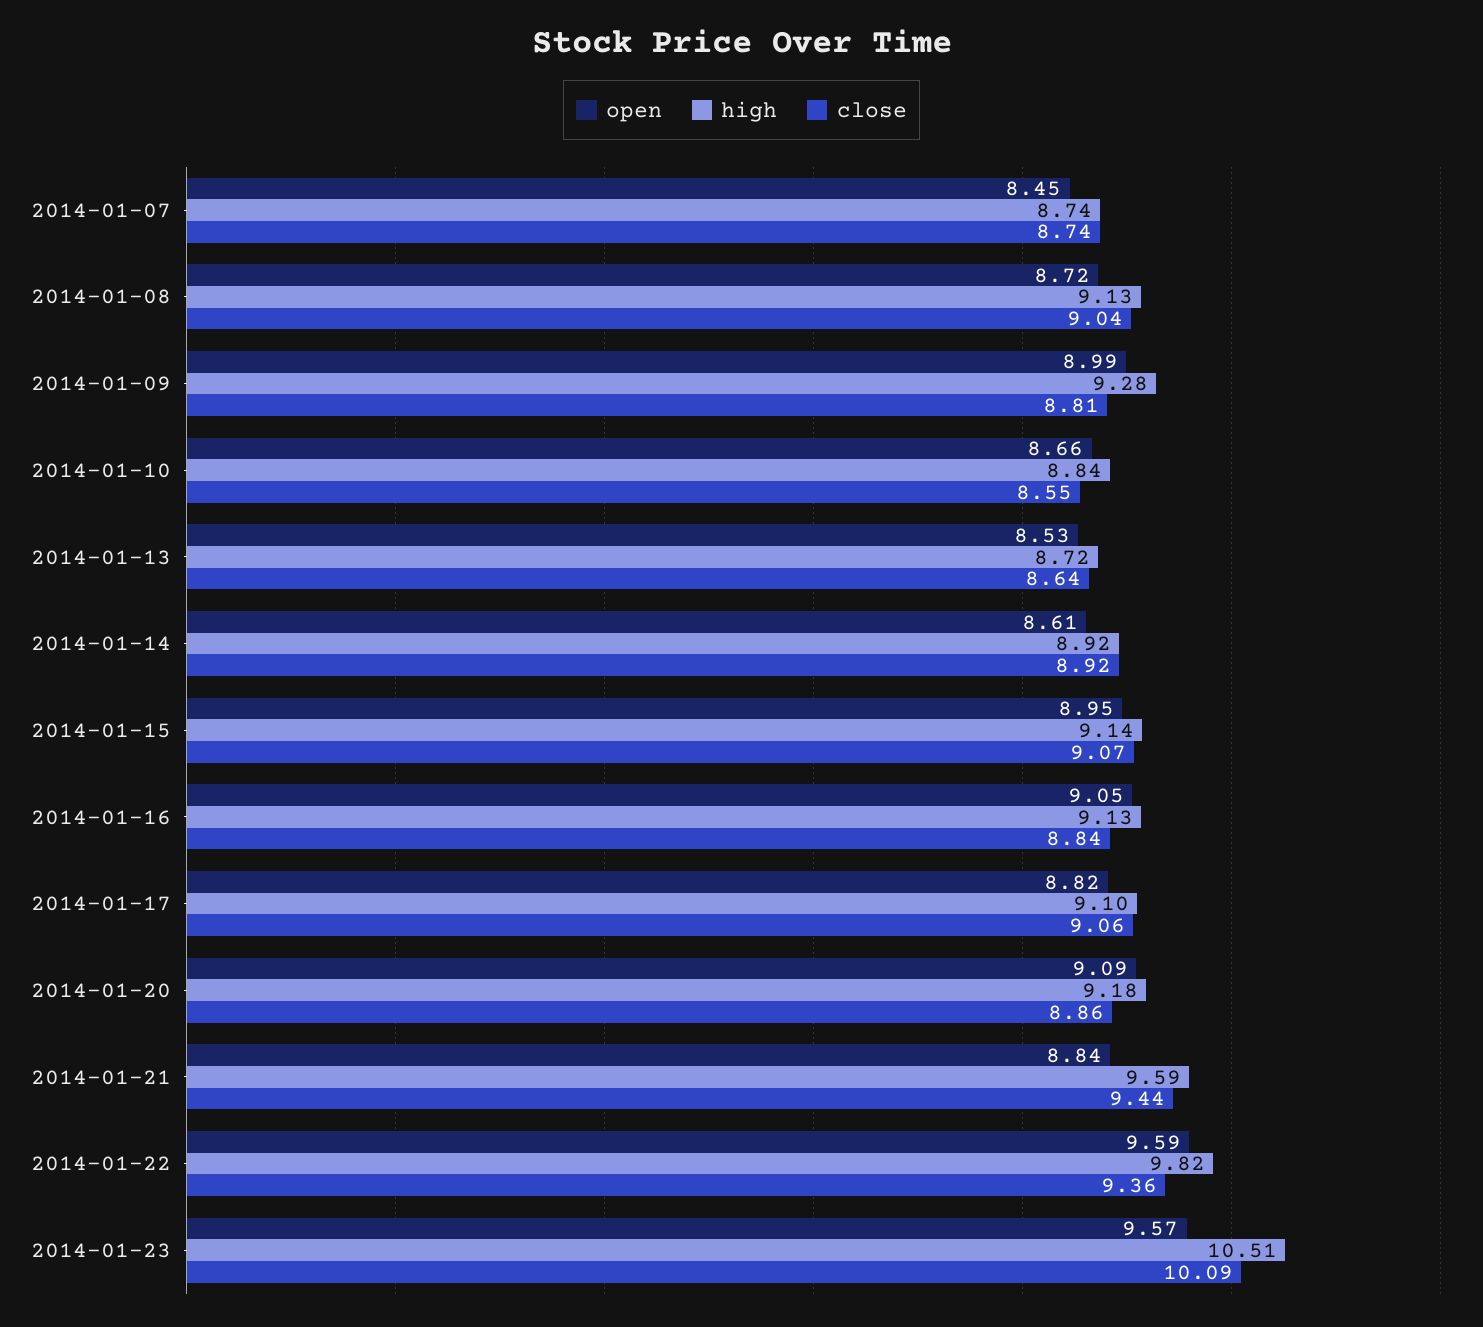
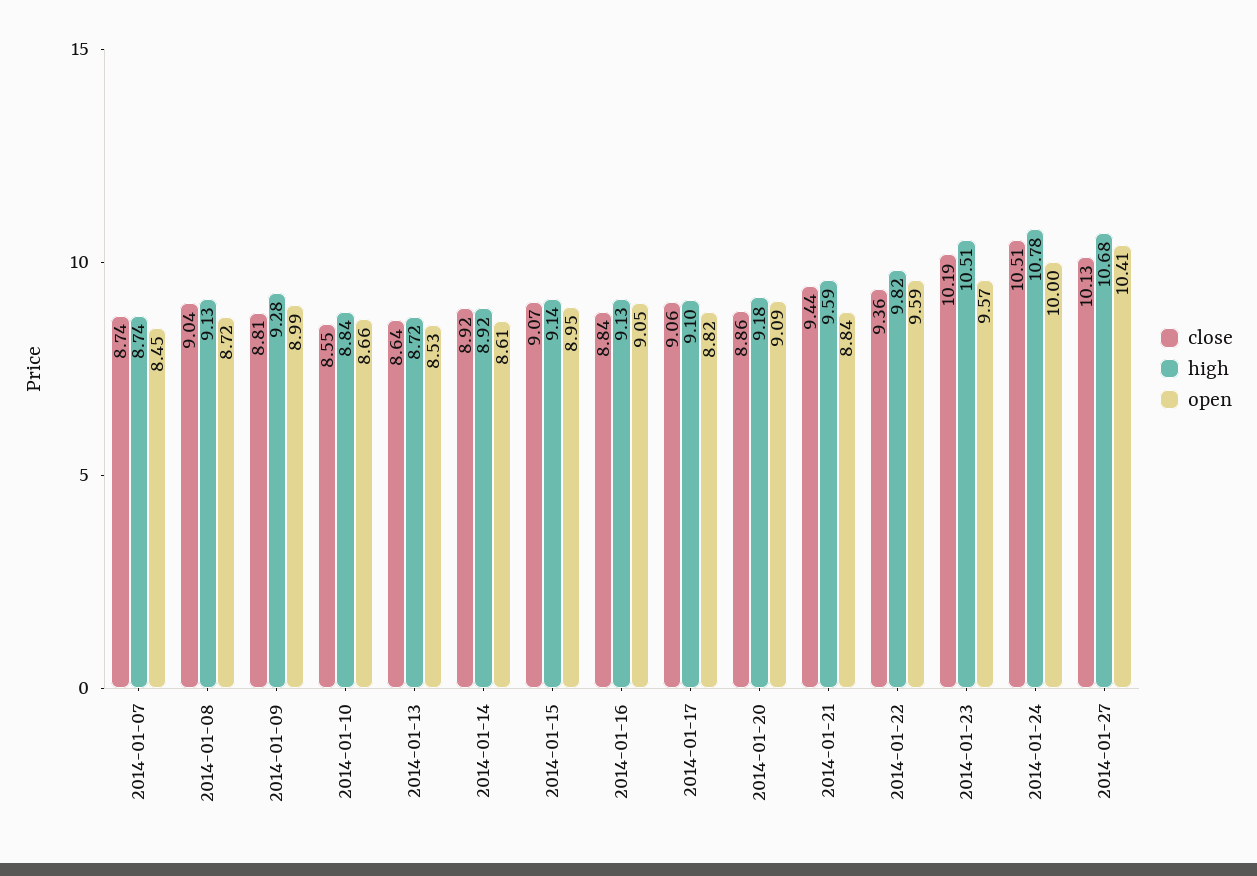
close, 2014-01-23: 10.09 -> 10.19
close, 2014-01-24: none -> 10.51
high, 2014-01-24: none -> 10.78
open, 2014-01-24: none -> 10
close, 2014-01-27: none -> 10.13
high, 2014-01-27: none -> 10.68
open, 2014-01-27: none -> 10.41

